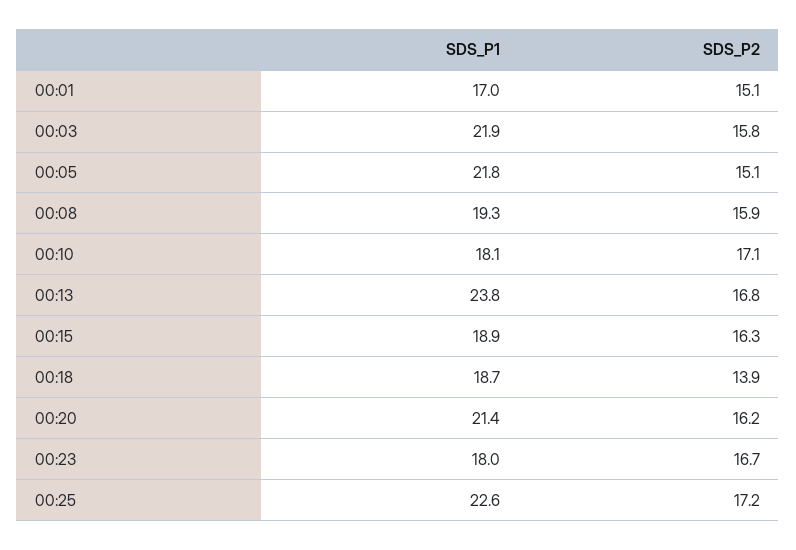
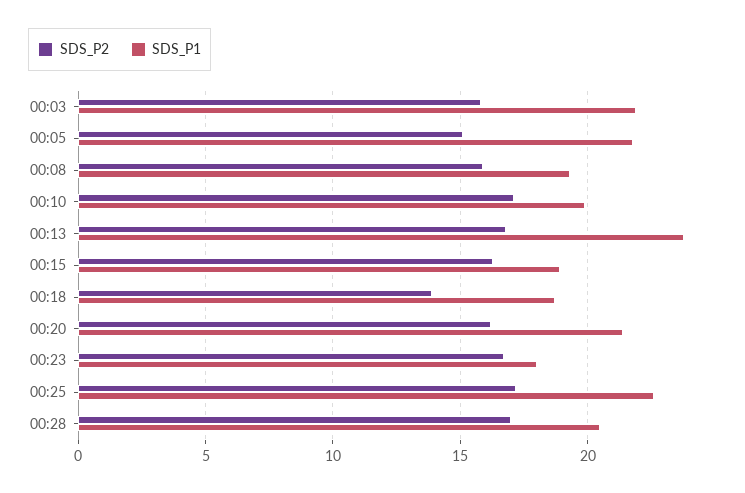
SDS_P1, 00:01: 17 -> none
SDS_P2, 00:01: 15.1 -> none
SDS_P1, 00:10: 18.1 -> 20
SDS_P2, 00:28: none -> 17
SDS_P1, 00:28: none -> 20.5

